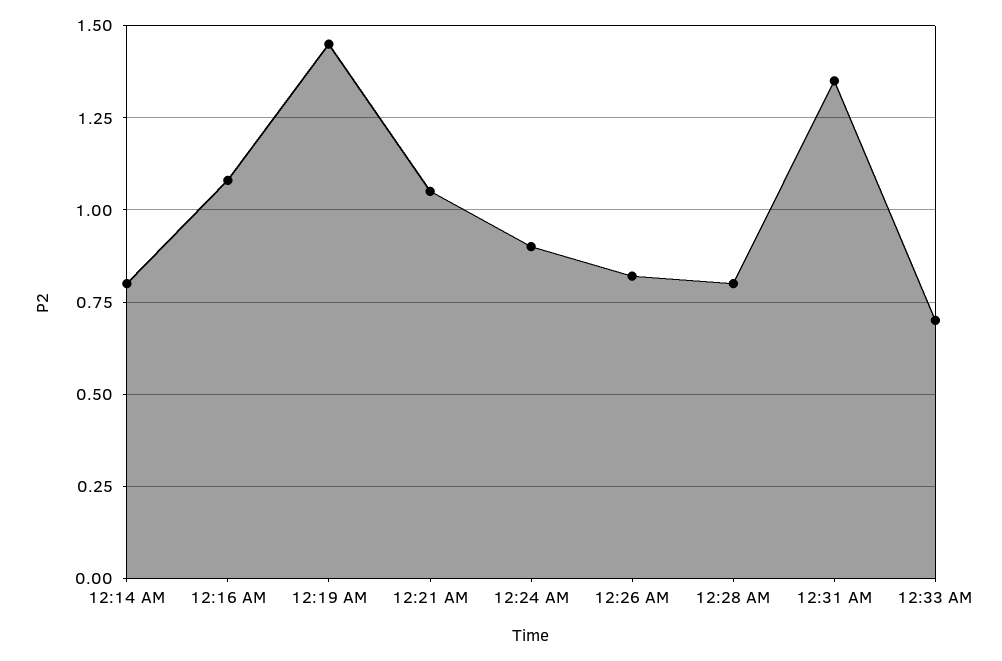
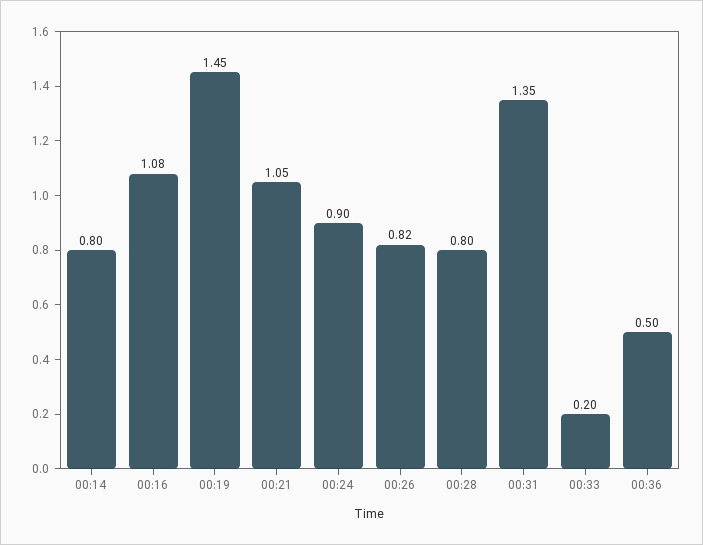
12:33 AM: 0.7 -> 0.2
00:36: none -> 0.5

